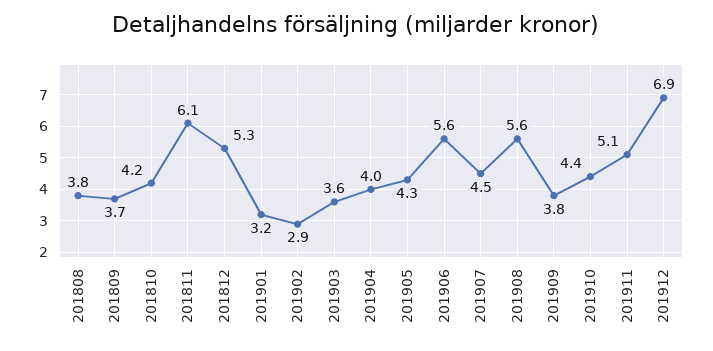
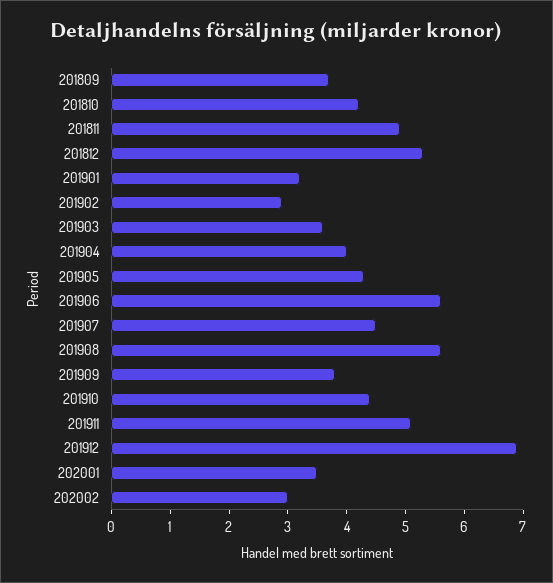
201808: 3.8 -> none
201811: 6.1 -> 5
202001: none -> 3.5
202002: none -> 3

